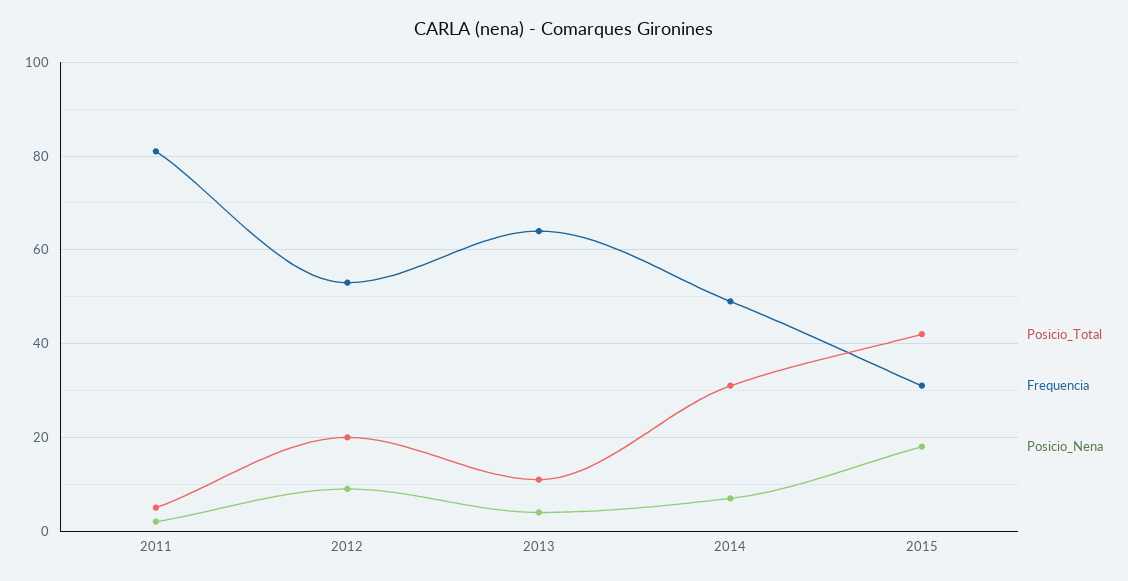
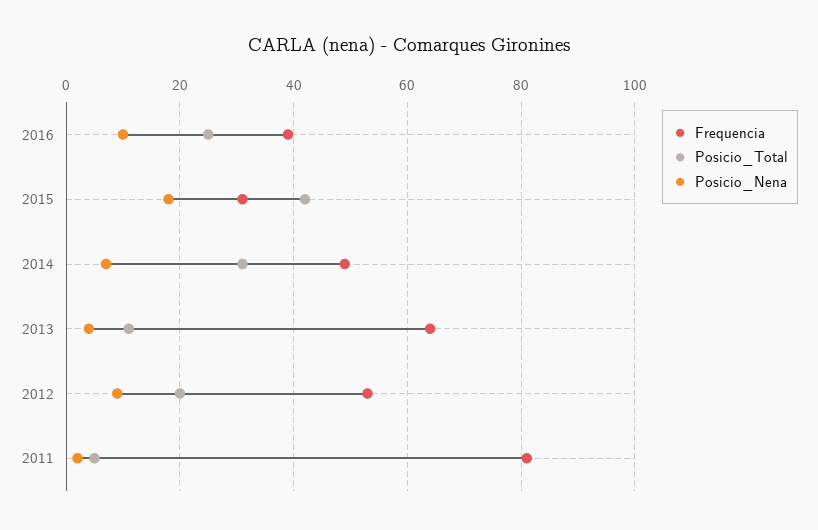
Frequencia, 2016: none -> 40
Posicio_Total, 2016: none -> 25
Posicio_Nena, 2016: none -> 10

